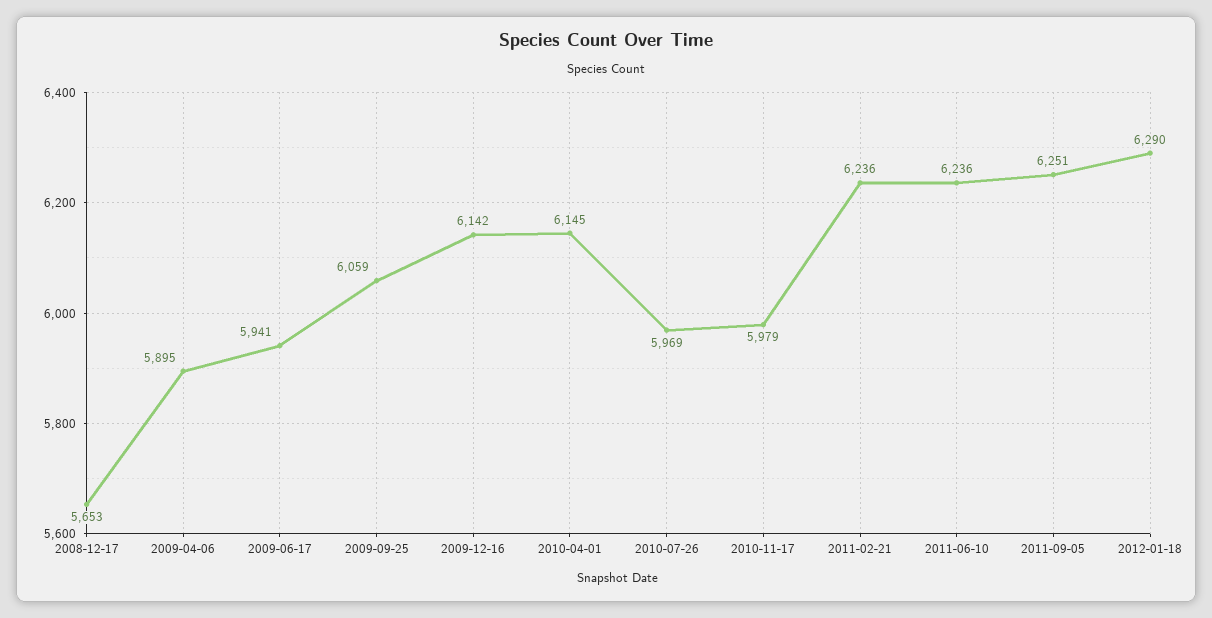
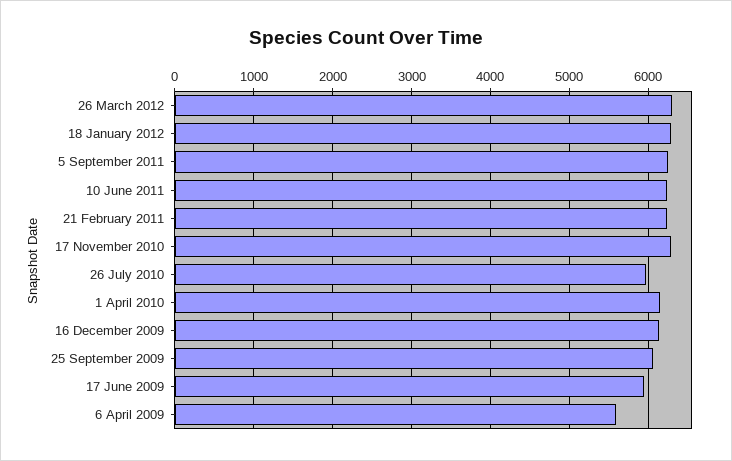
2008-12-17: 5653 -> none
2009-04-06: 5895 -> 5600
2010-11-17: 5979 -> 6300
26 March 2012: none -> 6300

